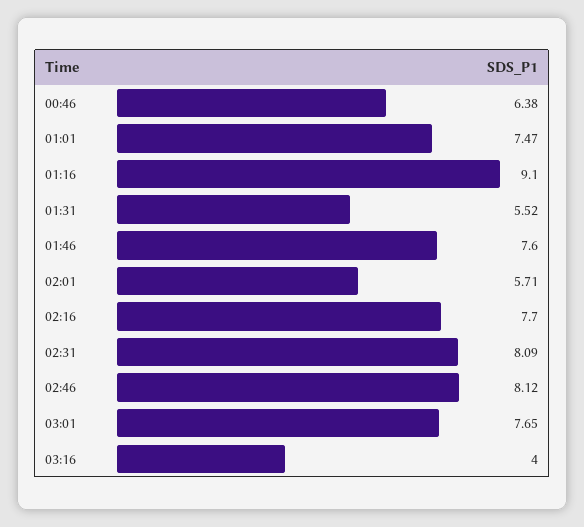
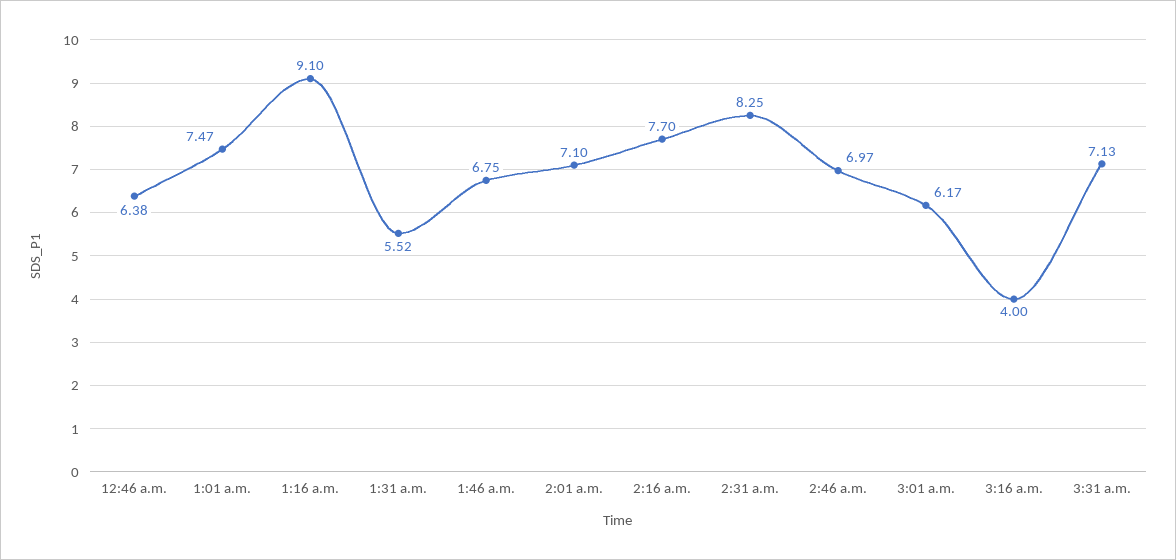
01:46: 7.6 -> 6.75
02:01: 5.71 -> 7.1
02:31: 8.09 -> 8.25
02:46: 8.12 -> 6.97
03:01: 7.65 -> 6.17
3:31 a.m.: none -> 7.13

